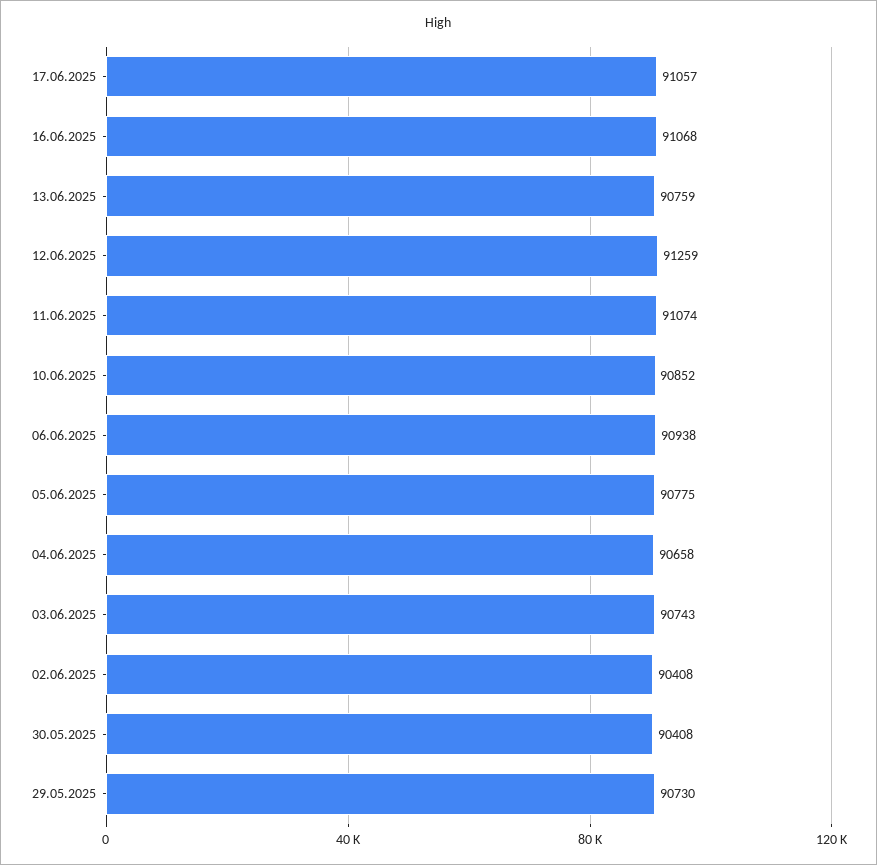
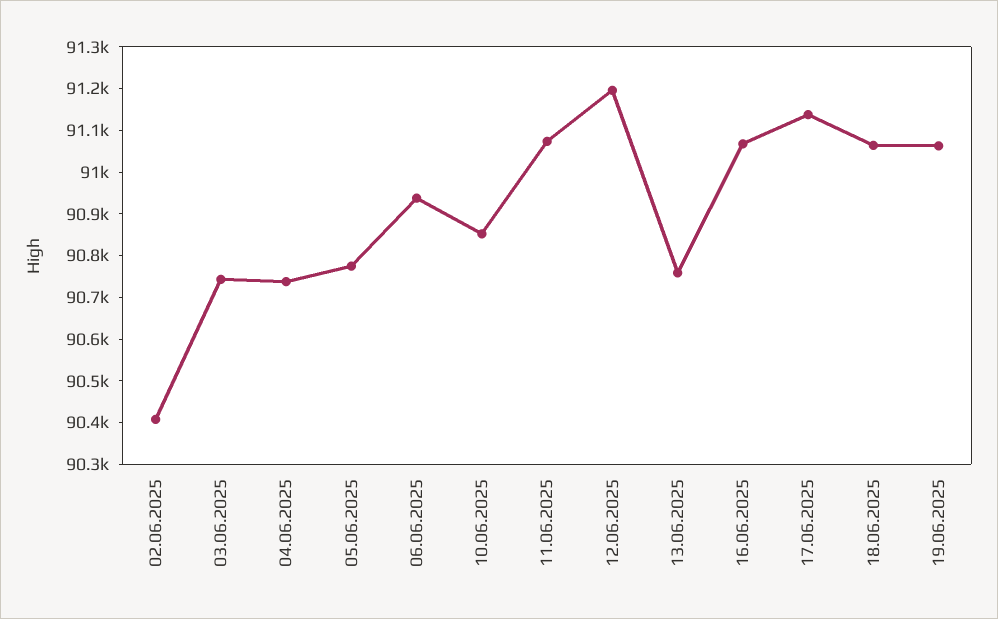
17.06.2025: 91057 -> 91140
12.06.2025: 91259 -> 91200
04.06.2025: 90658 -> 90740
30.05.2025: 90408 -> none
29.05.2025: 90730 -> none
18.06.2025: none -> 91060
19.06.2025: none -> 91060

